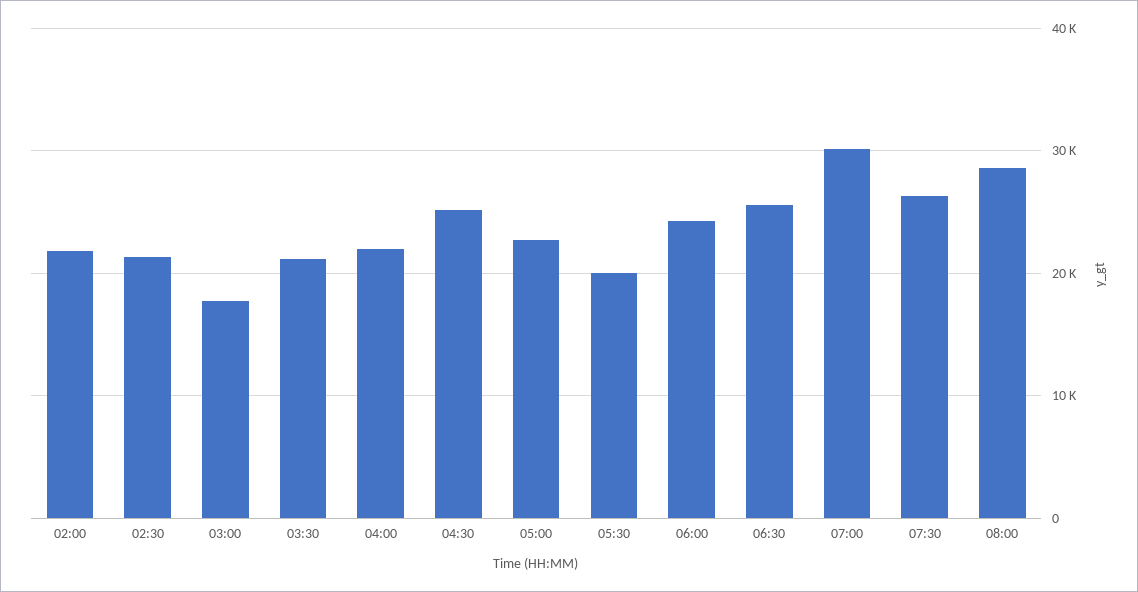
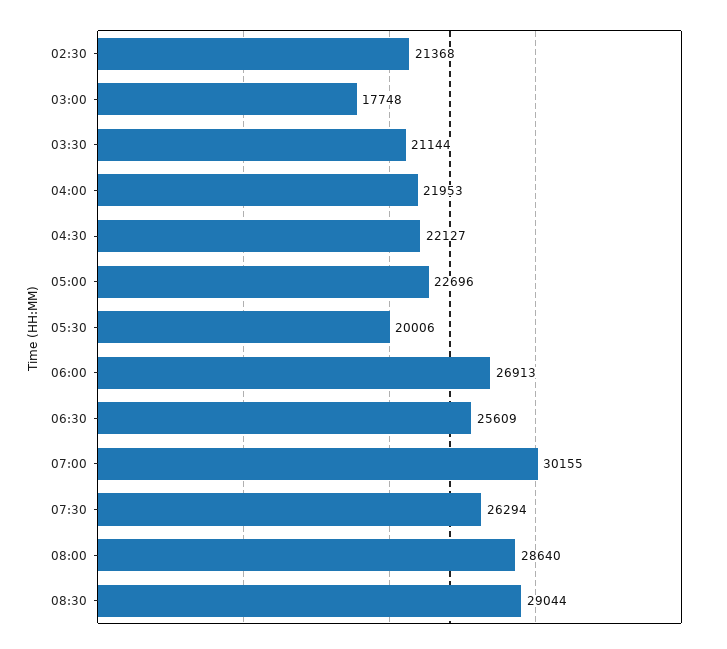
02:00: 22000 -> none
04:30: 25000 -> 22127
06:00: 24000 -> 26913
08:30: none -> 29044

